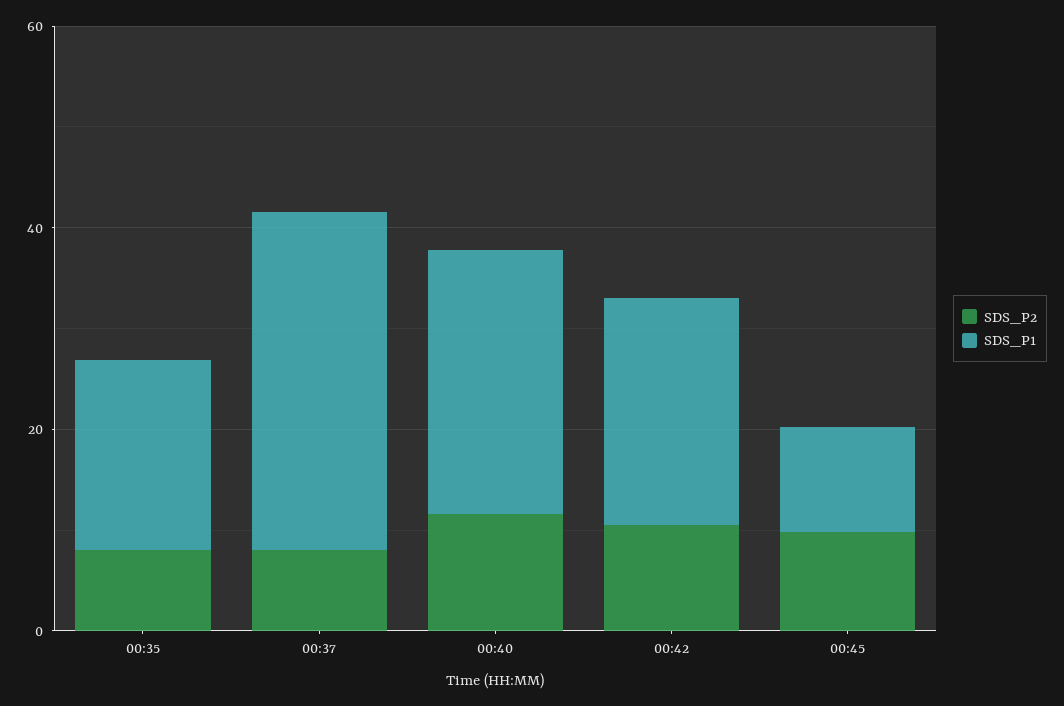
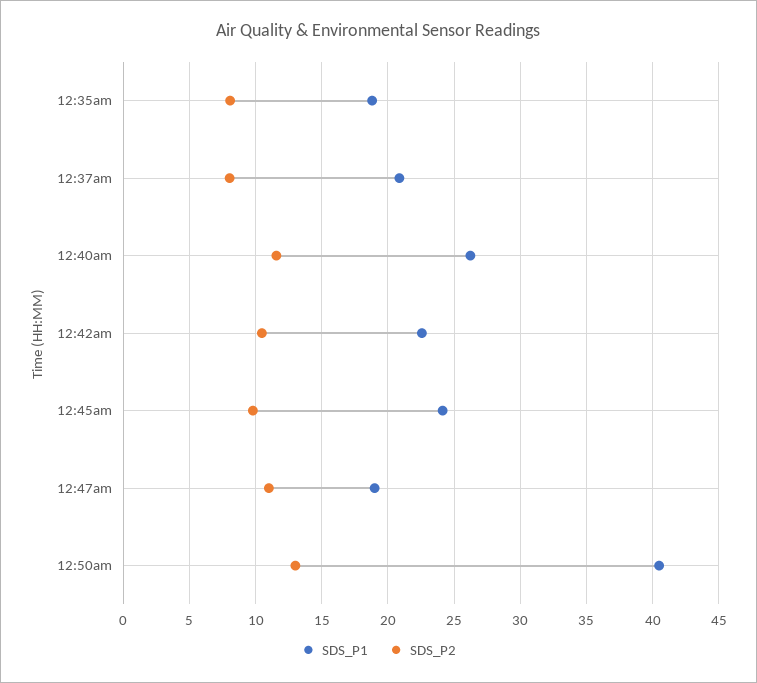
SDS_P1, 00:37: 35 -> 21
SDS_P1, 00:45: 10 -> 24
SDS_P1, 12:47am: none -> 19
SDS_P2, 12:47am: none -> 11
SDS_P1, 12:50am: none -> 40.5
SDS_P2, 12:50am: none -> 13

